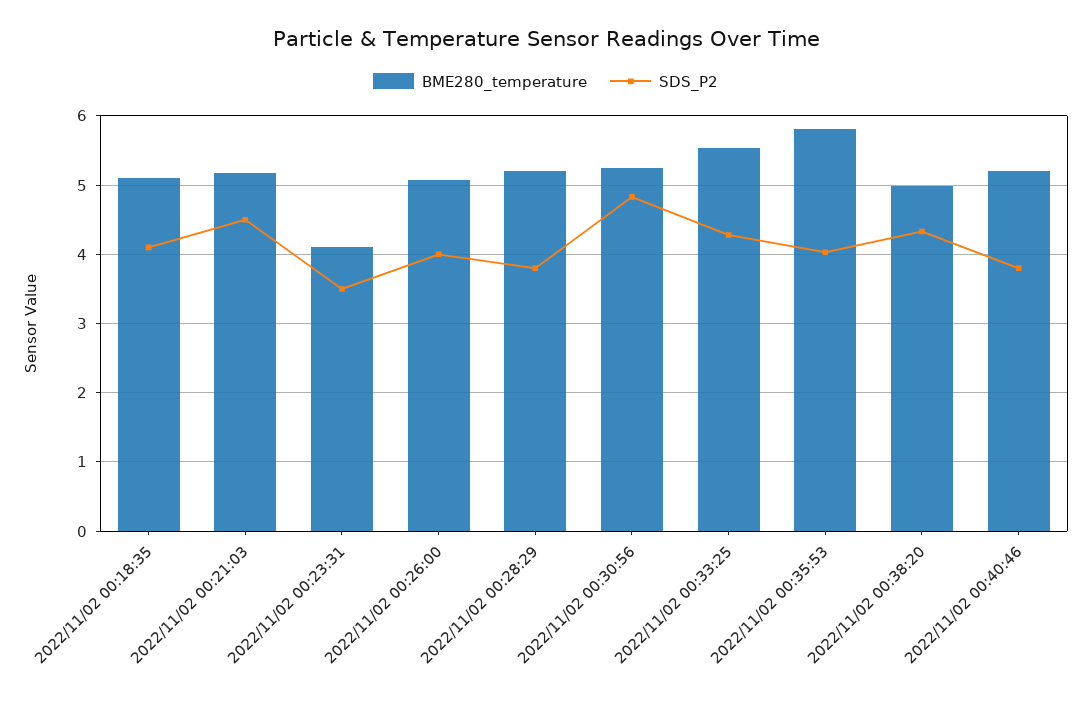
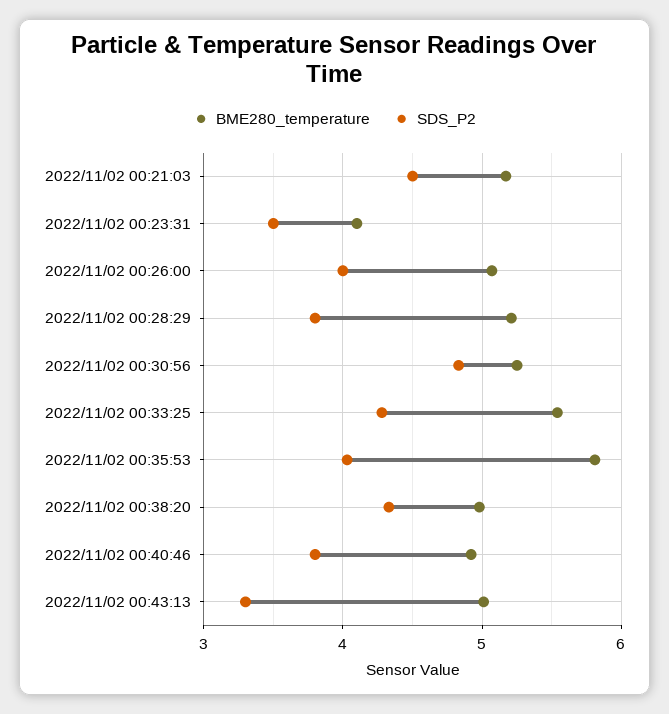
BME280_temperature, 2022/11/02 00:18:35: 5.1 -> none
SDS_P2, 2022/11/02 00:18:35: 4.1 -> none
BME280_temperature, 2022/11/02 00:40:46: 5.2 -> 4.9
BME280_temperature, 2022/11/02 00:43:13: none -> 5
SDS_P2, 2022/11/02 00:43:13: none -> 3.3

